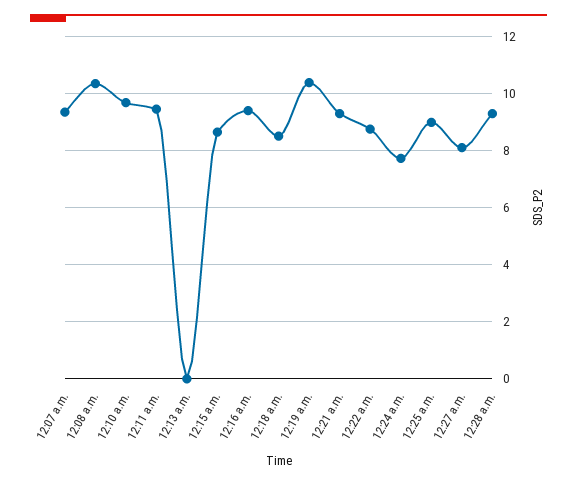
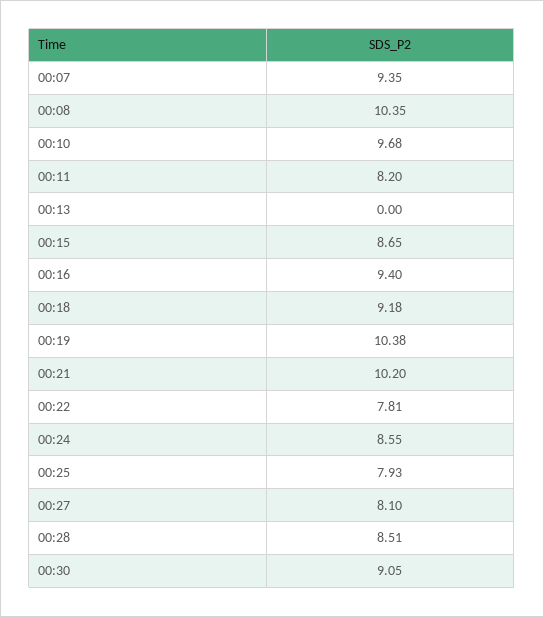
12:11 a.m.: 9.5 -> 8.2
12:18 a.m.: 8.5 -> 9.18
12:21 a.m.: 9.25 -> 10.2
12:22 a.m.: 8.75 -> 7.81
12:24 a.m.: 7.75 -> 8.55
12:25 a.m.: 9 -> 7.93
12:28 a.m.: 9.25 -> 8.51
00:30: none -> 9.05

